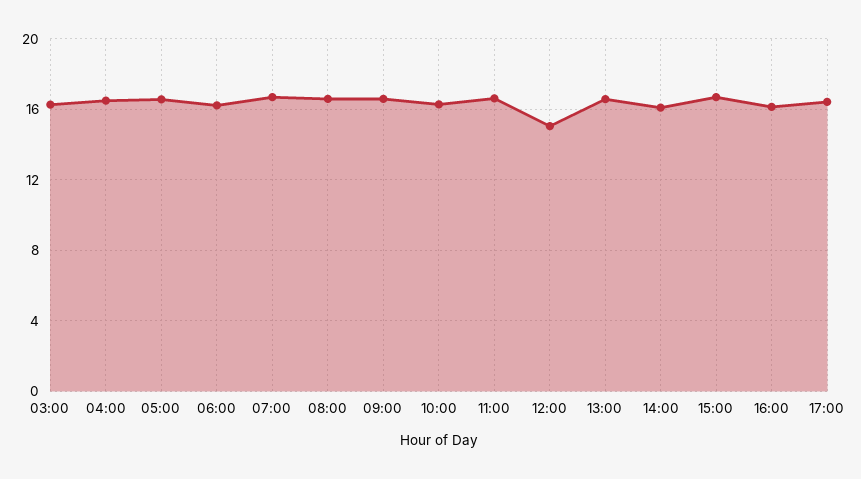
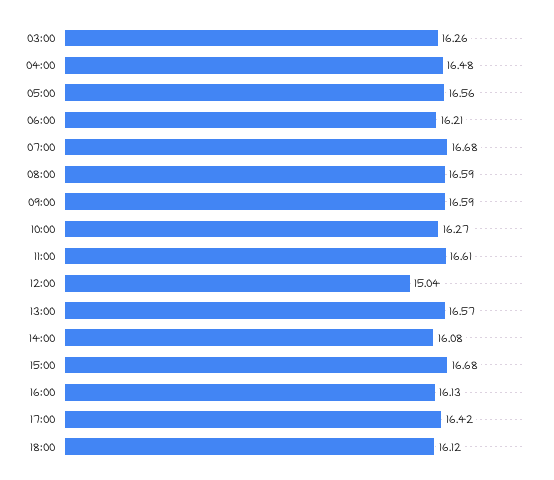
18:00: none -> 16.12

